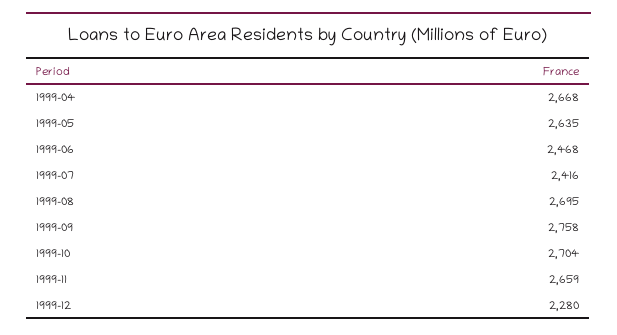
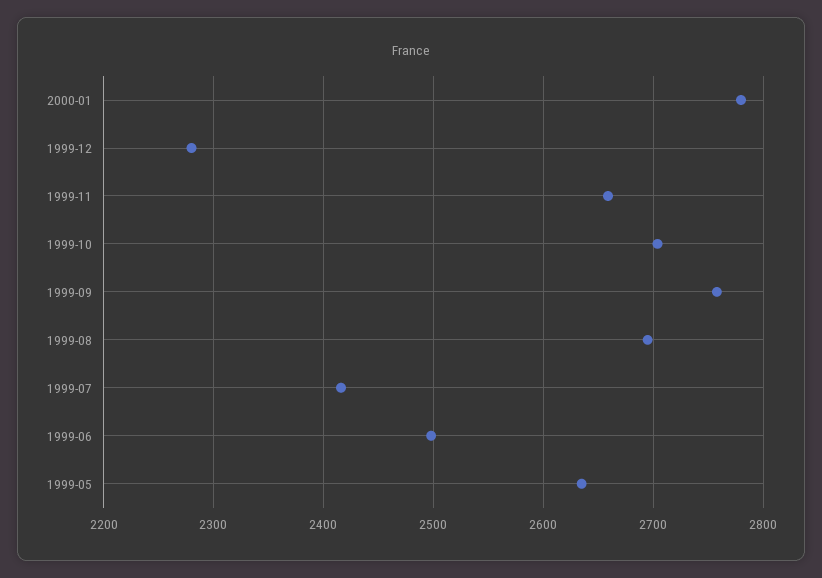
1999-04: 2668 -> none
1999-06: 2468 -> 2500
2000-01: none -> 2780

